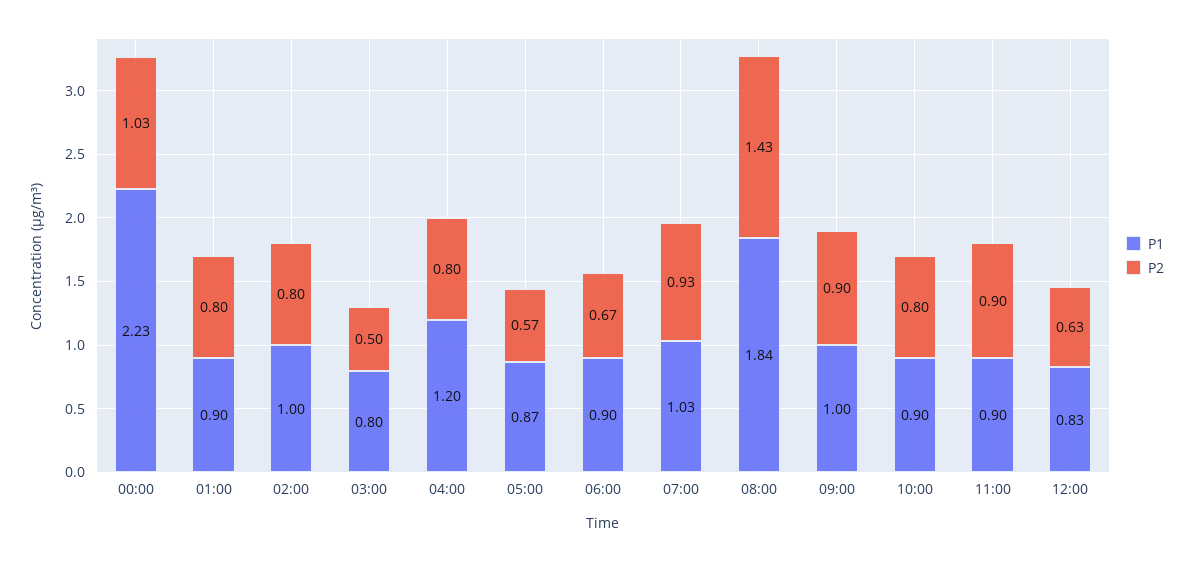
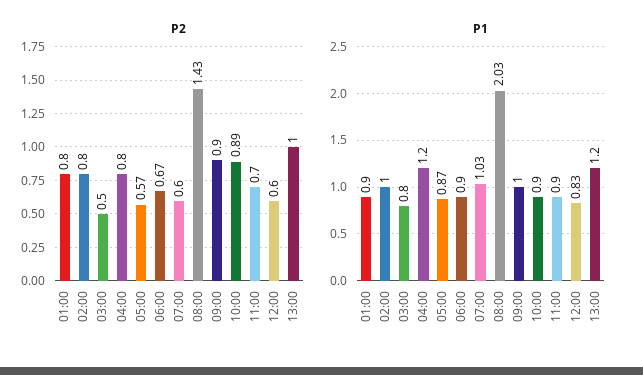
P1, 00:00: 2.23 -> none
P2, 00:00: 1.03 -> none
P2, 07:00: 0.93 -> 0.6
P1, 08:00: 1.84 -> 2.03
P2, 10:00: 0.8 -> 0.89
P2, 11:00: 0.9 -> 0.7
P2, 12:00: 0.63 -> 0.6
P2, 13:00: none -> 1
P1, 13:00: none -> 1.2

